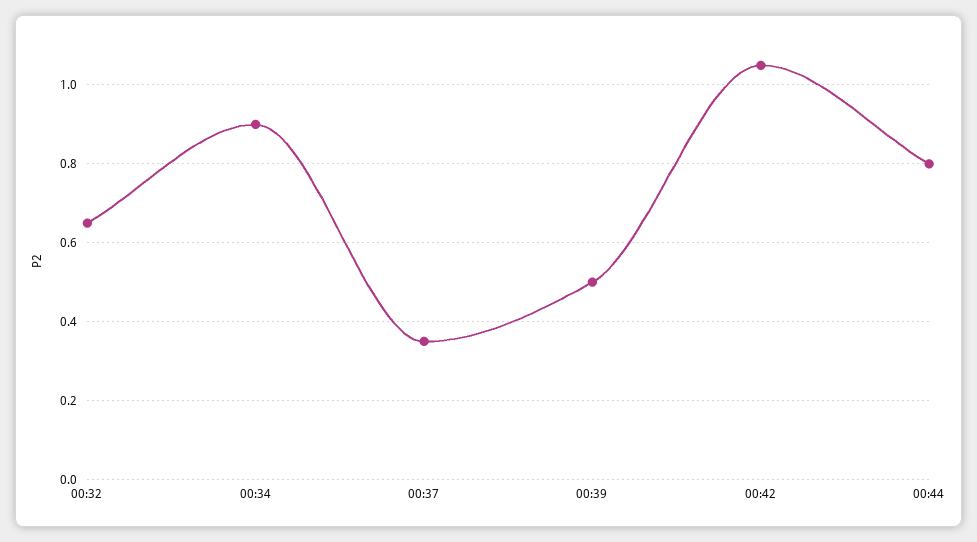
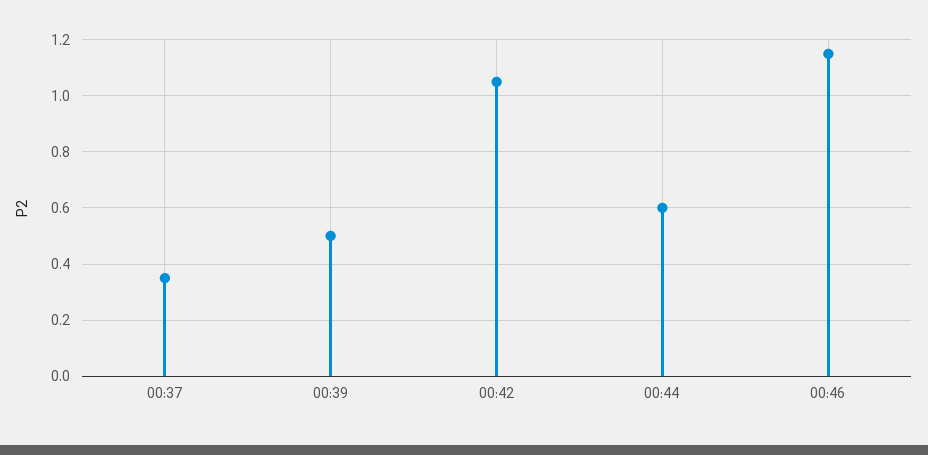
00:32: 0.65 -> none
00:34: 0.9 -> none
00:44: 0.8 -> 0.6
00:46: none -> 1.15

